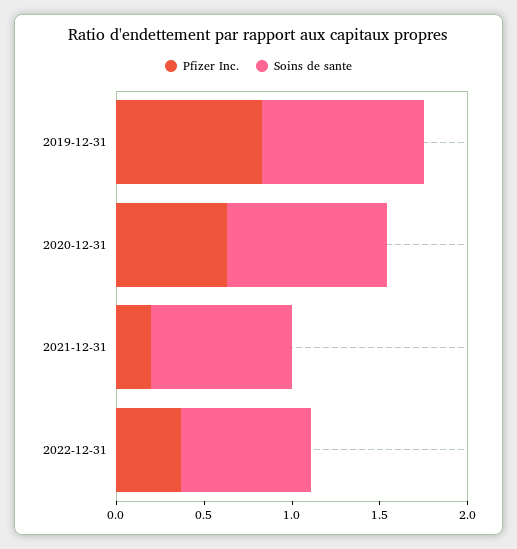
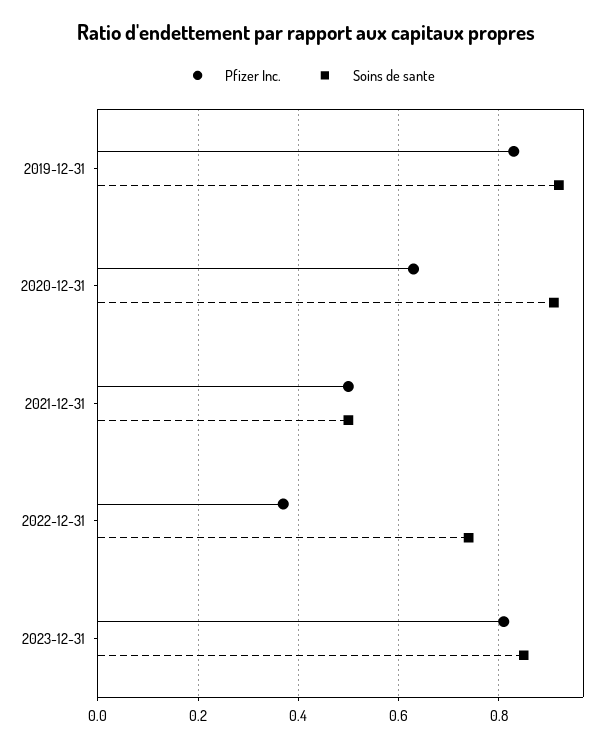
Pfizer Inc., 2021-12-31: 0.2 -> 0.5
Soins de sante, 2021-12-31: 0.8 -> 0.5
Pfizer Inc., 2023-12-31: none -> 0.8
Soins de sante, 2023-12-31: none -> 0.85

